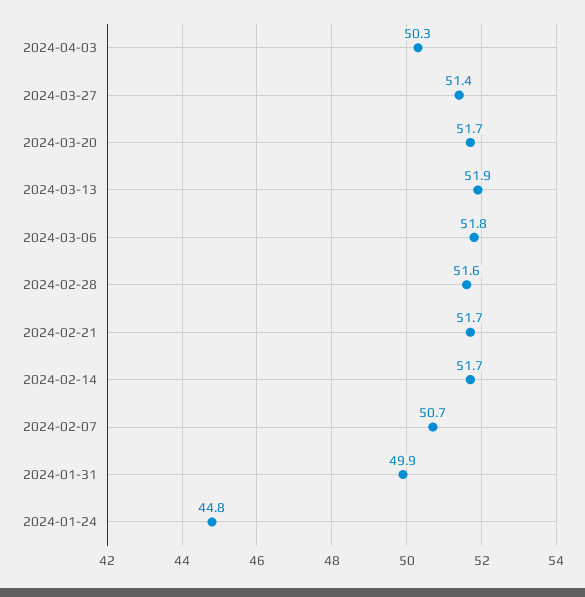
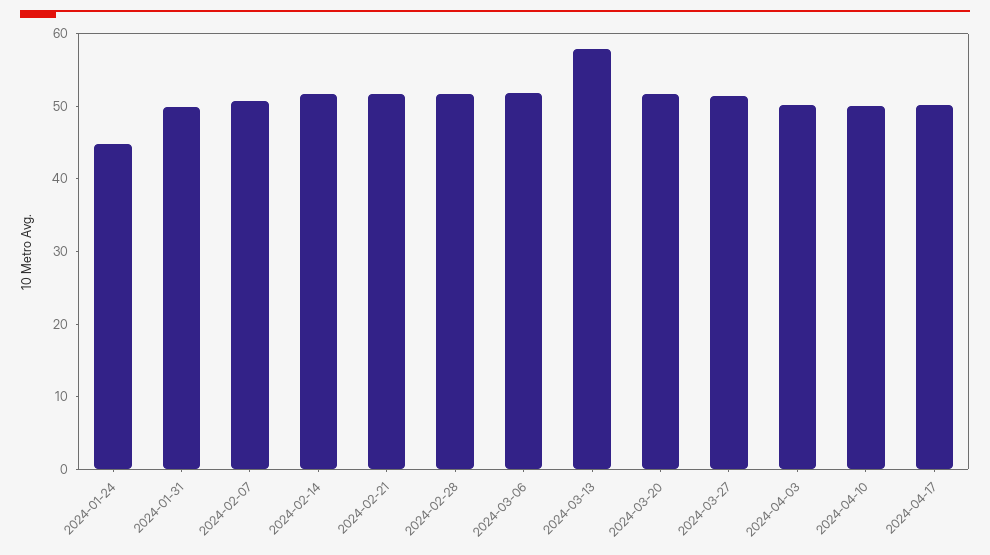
2024-03-13: 51.9 -> 58
2024-04-10: none -> 50
2024-04-17: none -> 50

